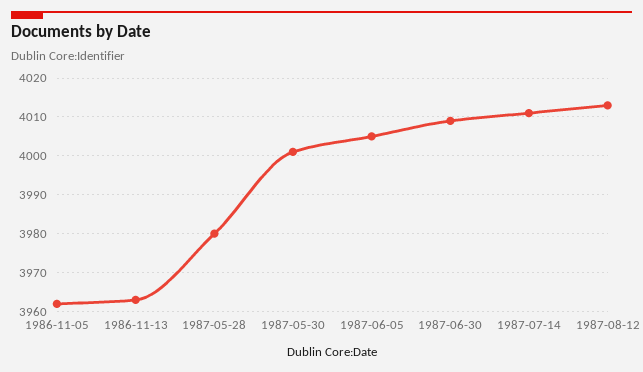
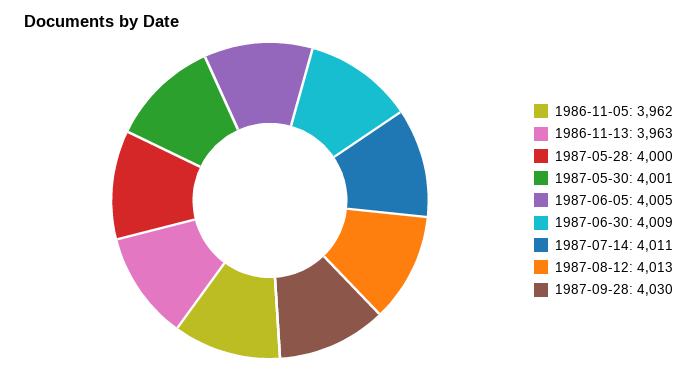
1987-05-28: 3980 -> 4000
1987-09-28: none -> 4030

